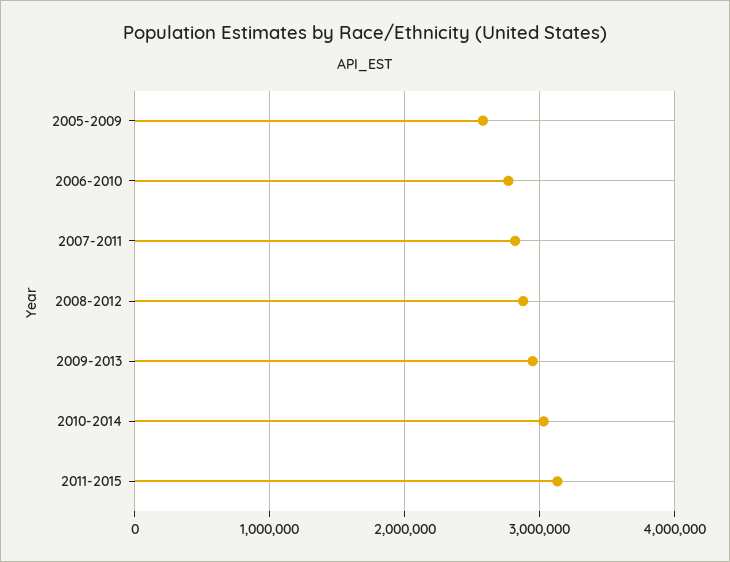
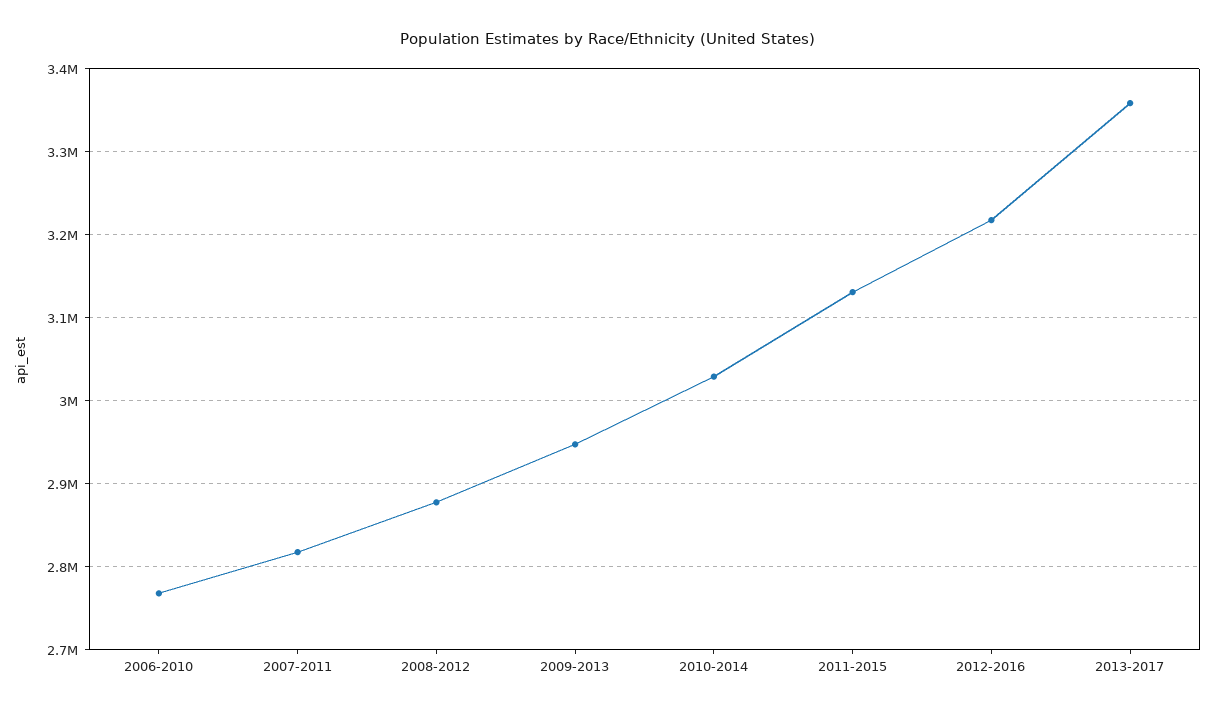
2005-2009: 2600000 -> none
2012-2016: none -> 3220000
2013-2017: none -> 3360000

